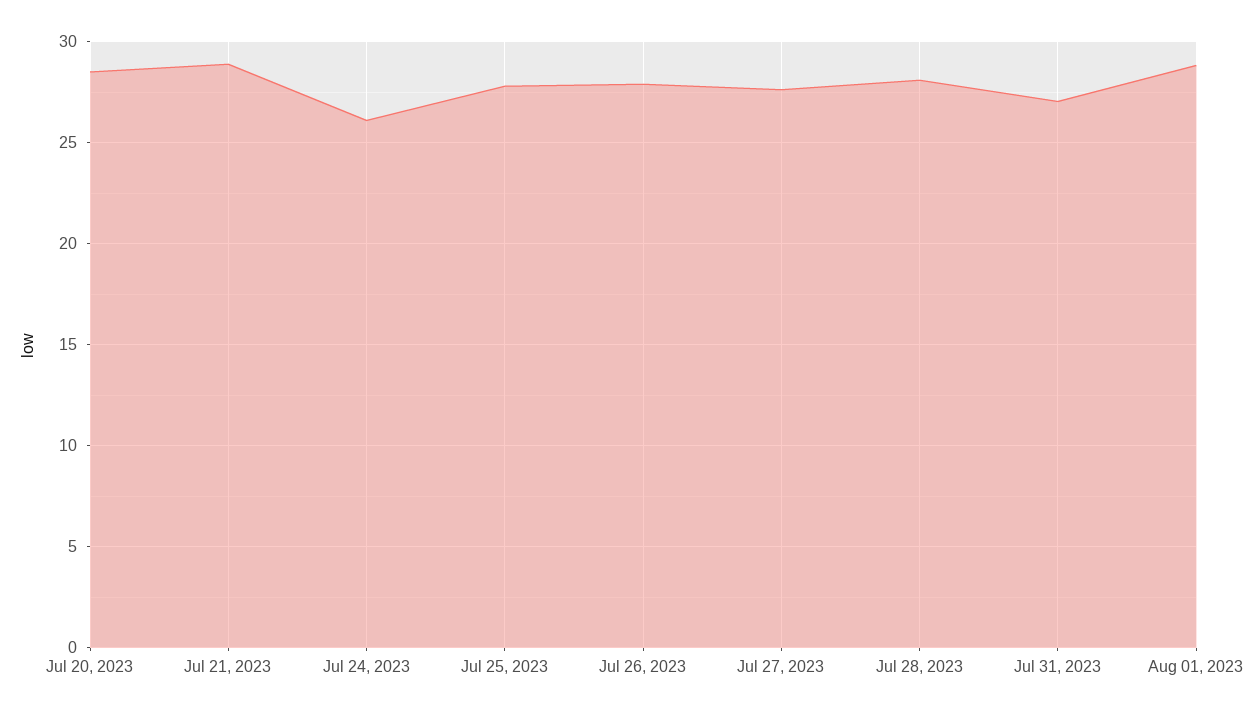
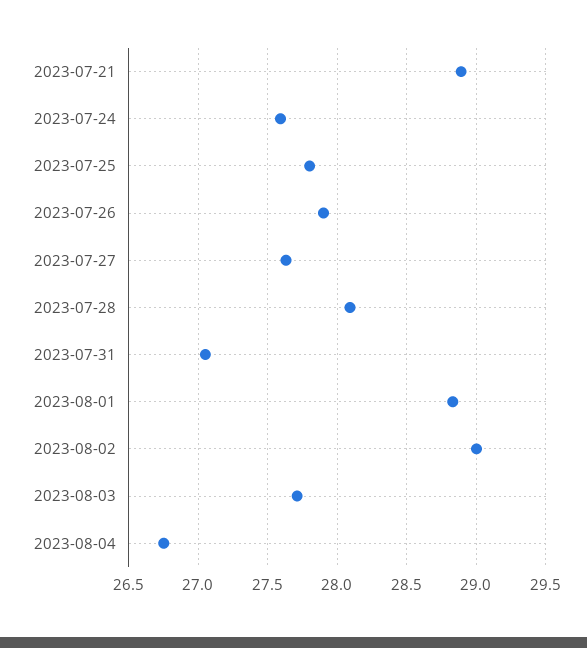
Jul 20, 2023: 28.5 -> none
Jul 24, 2023: 26 -> 27.6
2023-08-02: none -> 29
2023-08-03: none -> 27.7
2023-08-04: none -> 26.75

